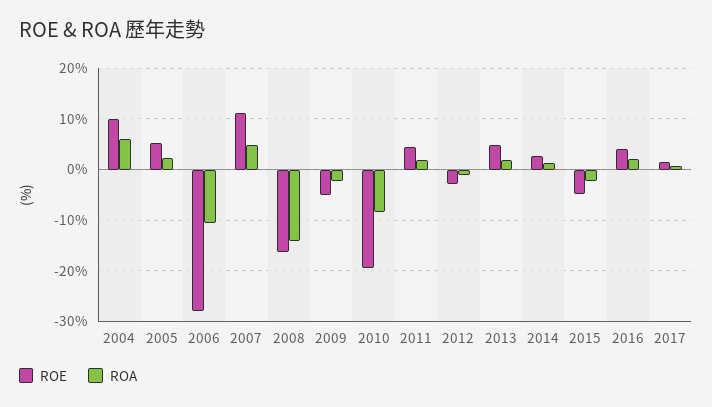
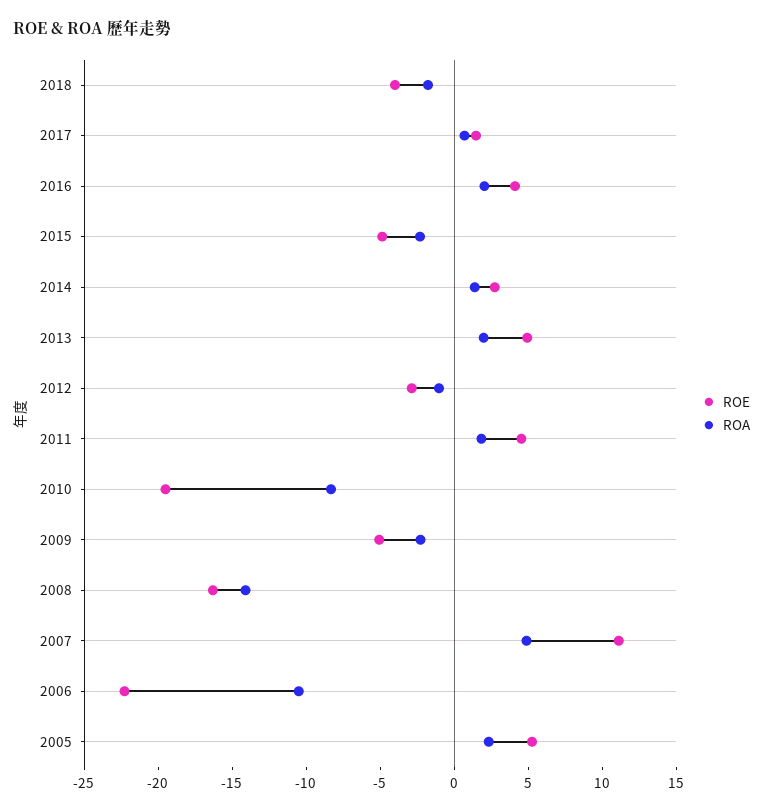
ROE, 2004: 10 -> none
ROA, 2004: 6 -> none
ROE, 2006: -28 -> -22
ROE, 2018: none -> -4
ROA, 2018: none -> -2

